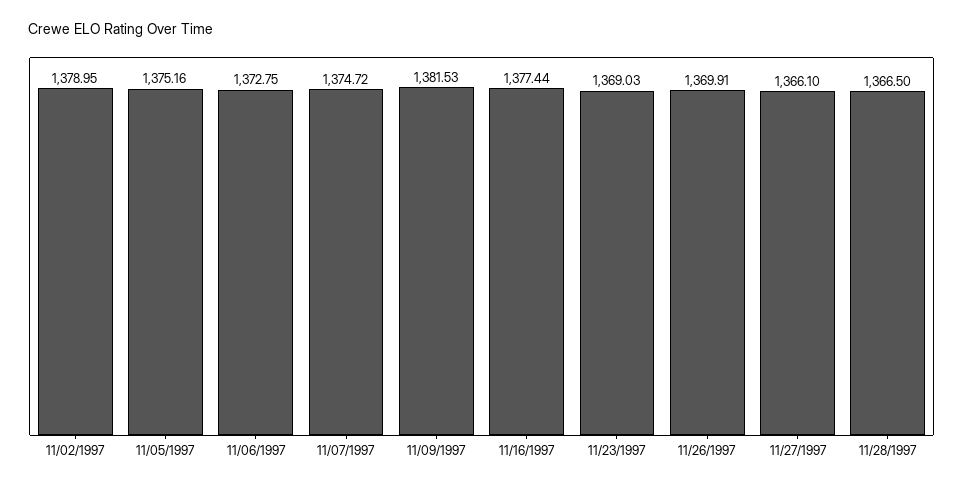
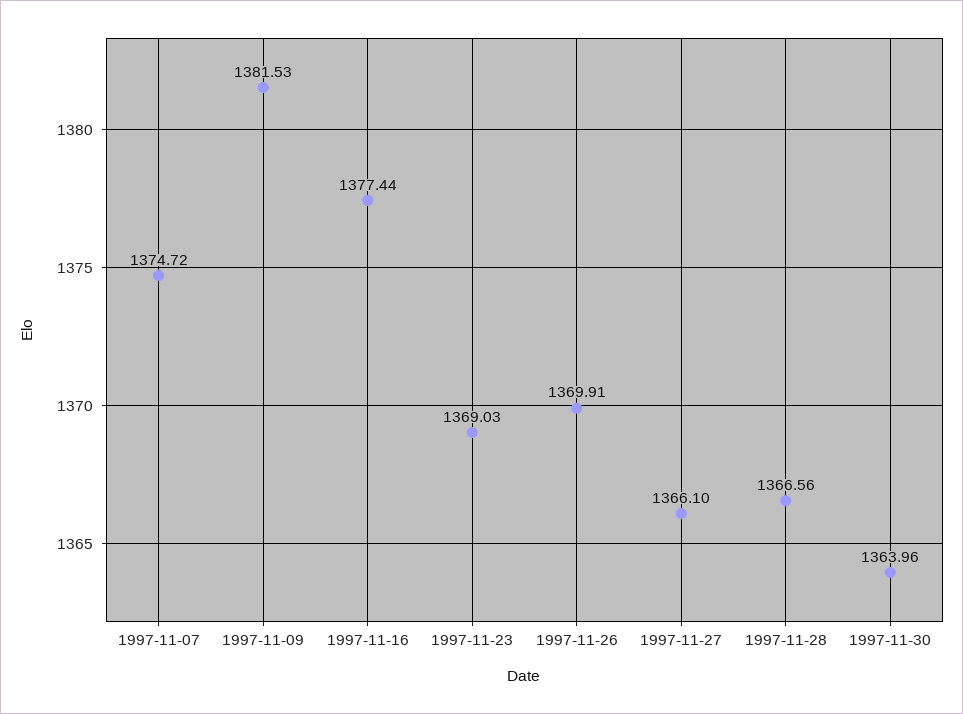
11/02/1997: 1378.95 -> none
11/05/1997: 1375.16 -> none
11/06/1997: 1372.75 -> none
11/28/1997: 1366.5 -> 1366.56
1997-11-30: none -> 1363.96

